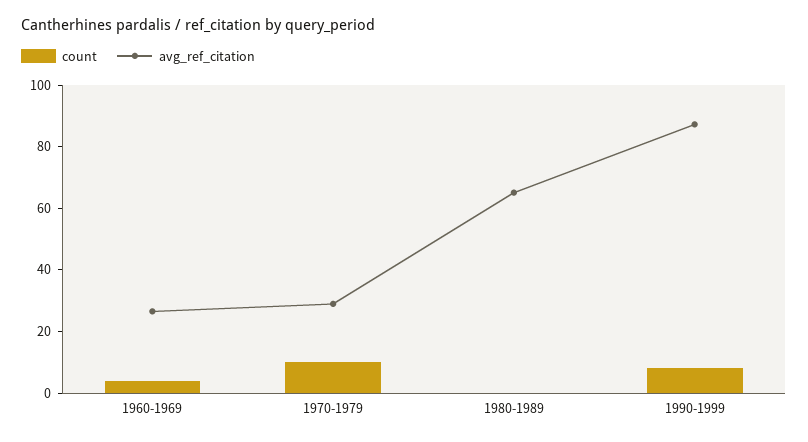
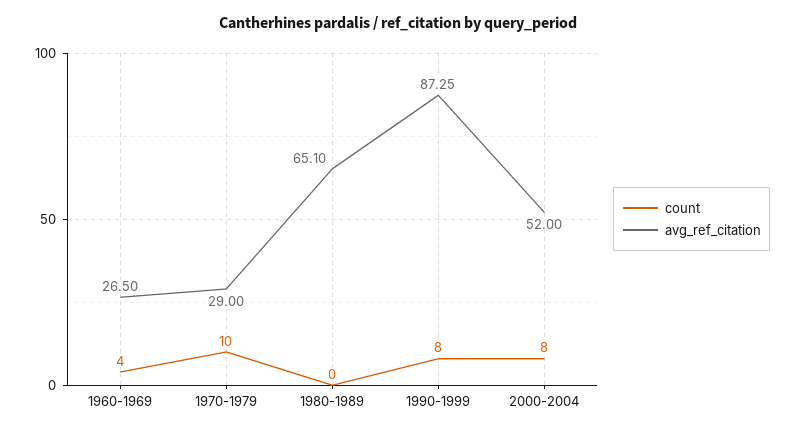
count, 2000-2004: none -> 8
avg_ref_citation, 2000-2004: none -> 52

